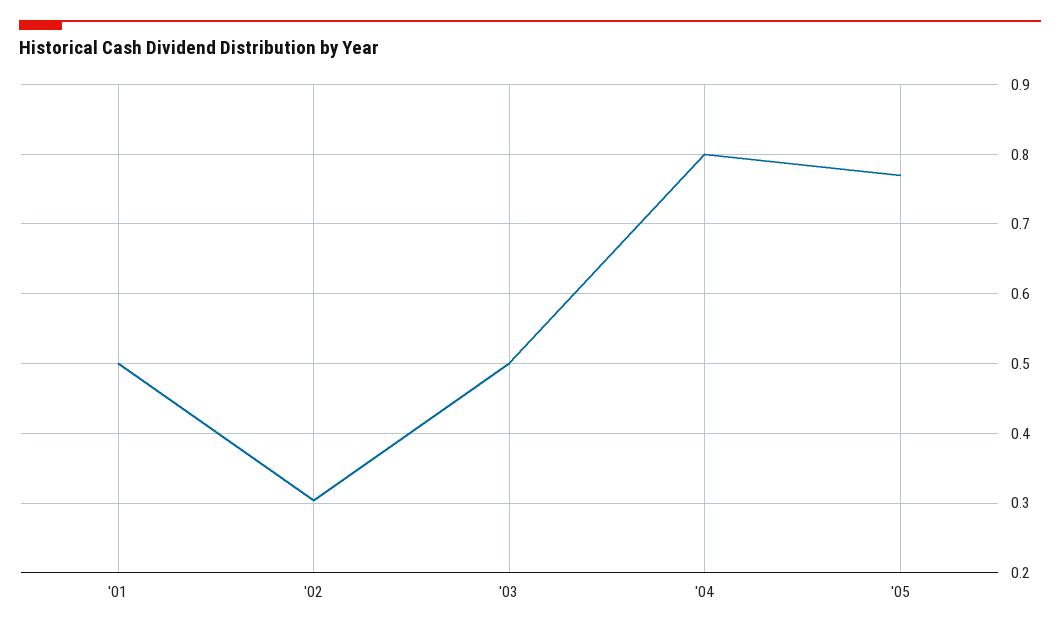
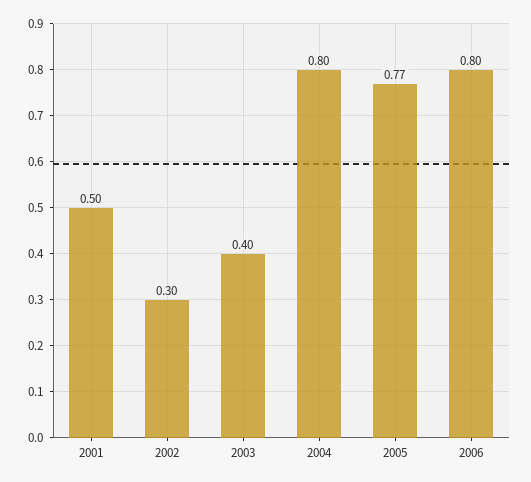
'03: 0.5 -> 0.4
2006: none -> 0.8

